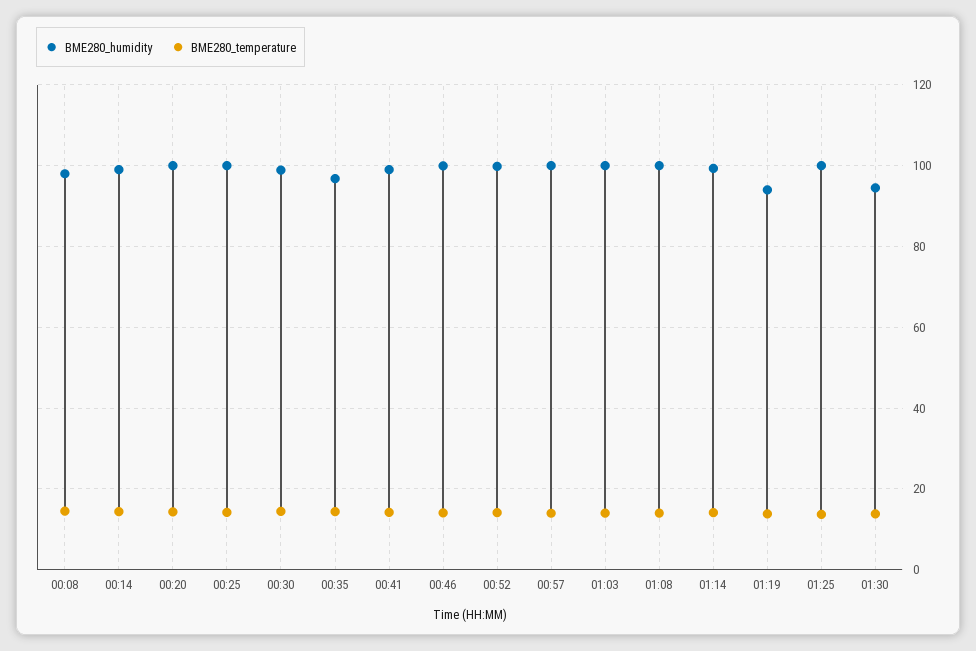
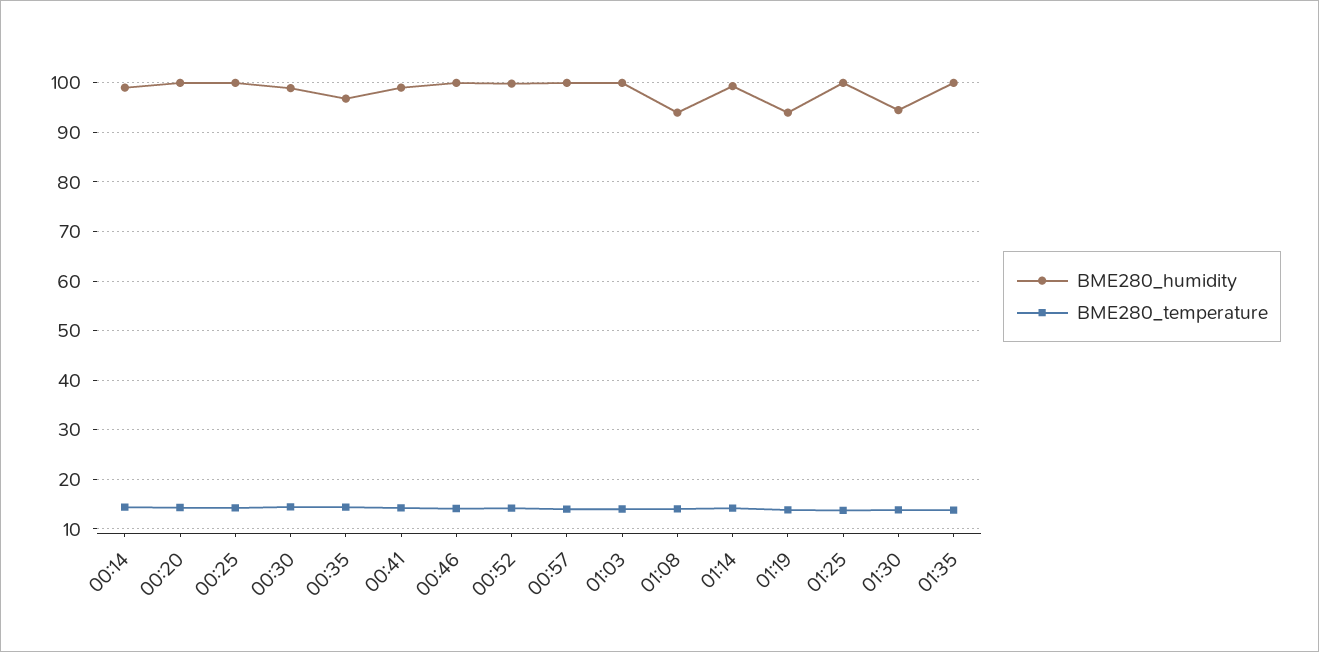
BME280_humidity, 00:08: 98 -> none
BME280_temperature, 00:08: 14 -> none
BME280_humidity, 01:08: 100 -> 94
BME280_humidity, 01:35: none -> 100
BME280_temperature, 01:35: none -> 14

